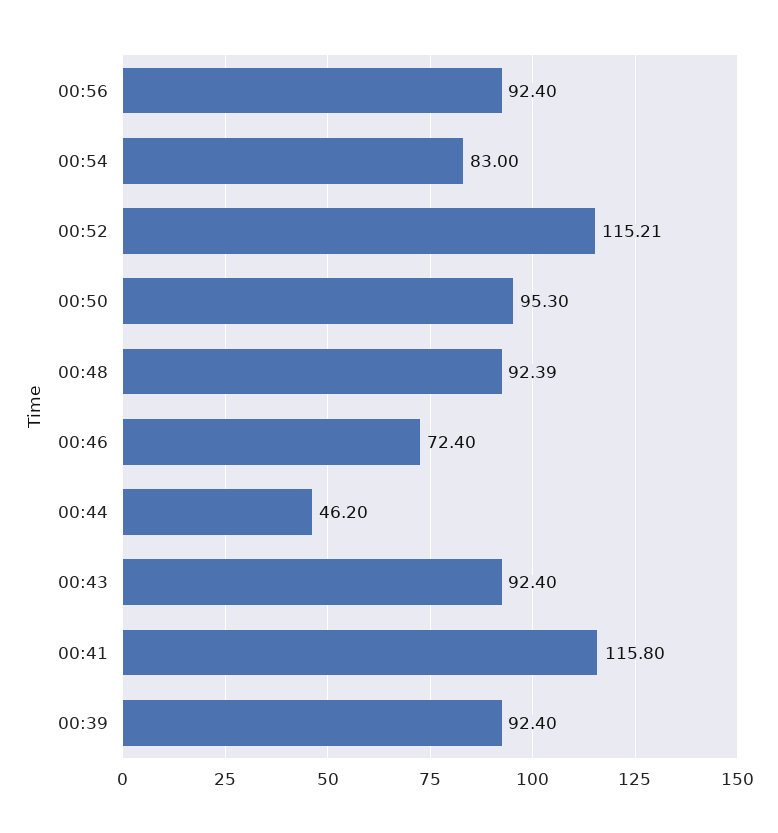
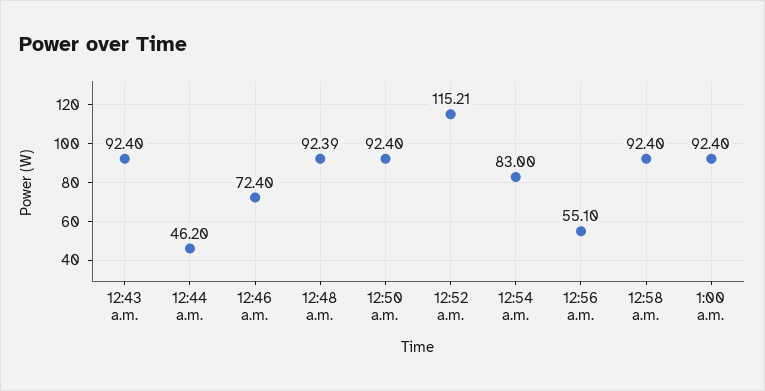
00:56: 92.4 -> 55.1
00:50: 95.3 -> 92.4
00:41: 115.8 -> none
00:39: 92.4 -> none
12:58 a.m.: none -> 92.4
1:00 a.m.: none -> 92.4

